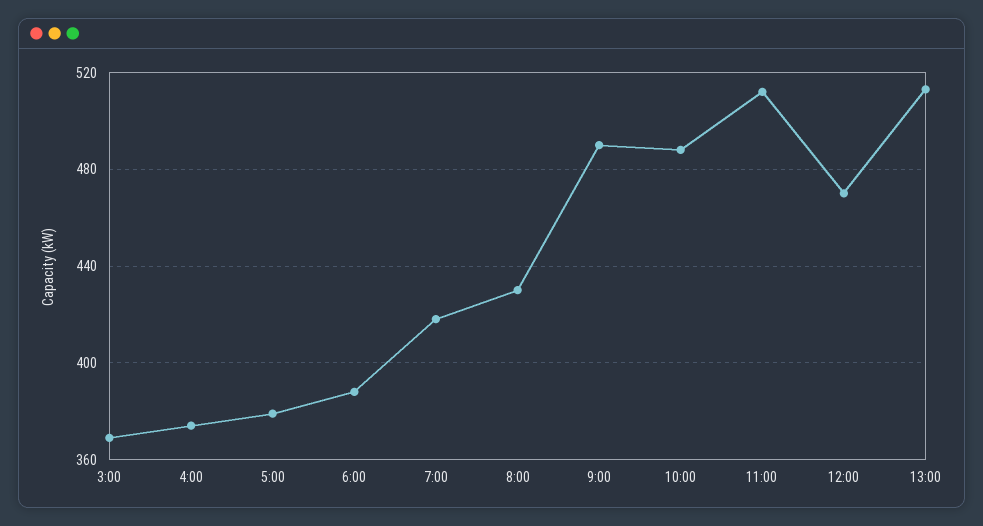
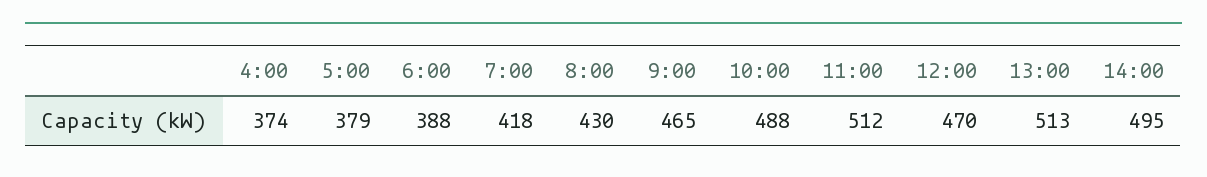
3:00: 370 -> none
9:00: 490 -> 465
14:00: none -> 495

